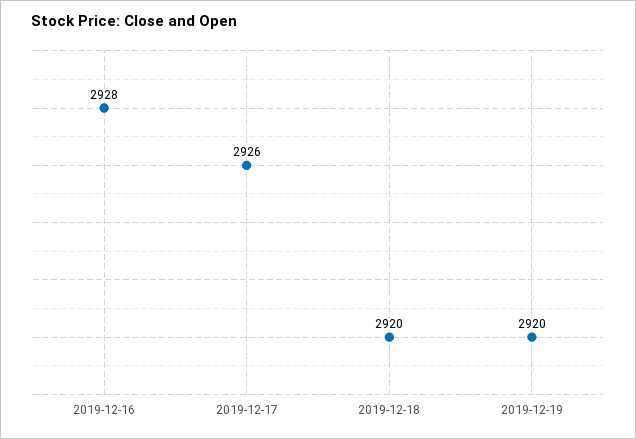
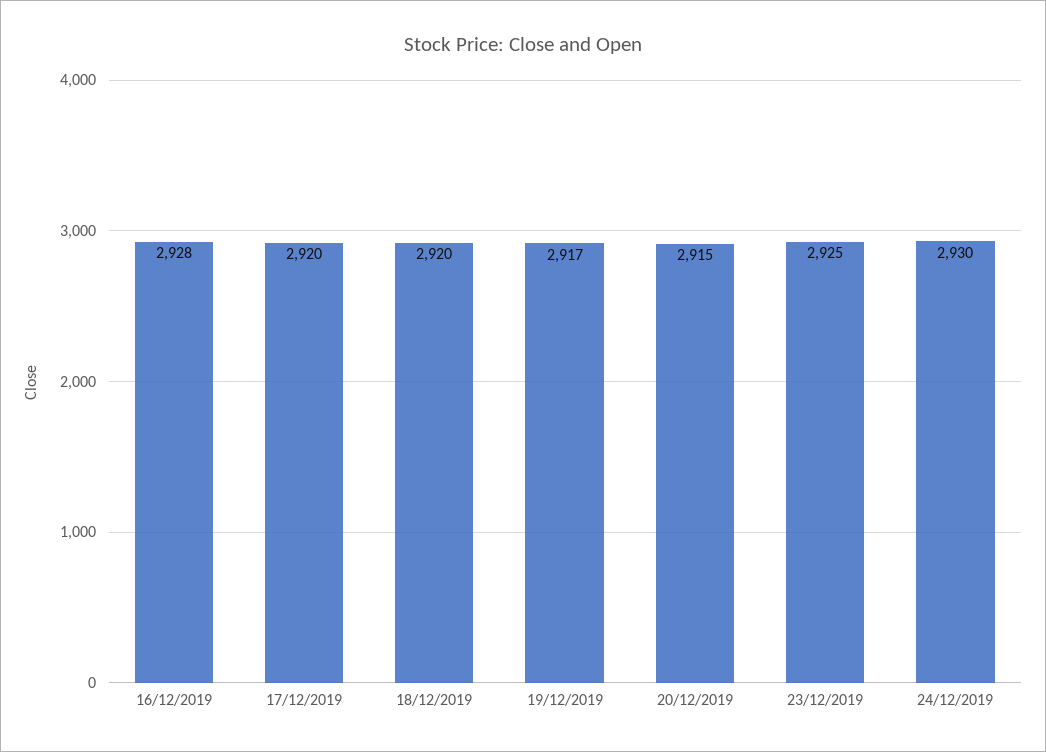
2019-12-17: 2926 -> 2920
2019-12-19: 2920 -> 2917
20/12/2019: none -> 2915
23/12/2019: none -> 2925
24/12/2019: none -> 2930

